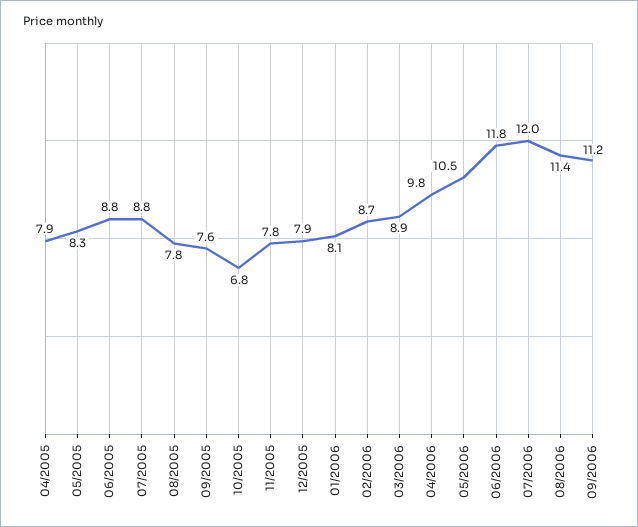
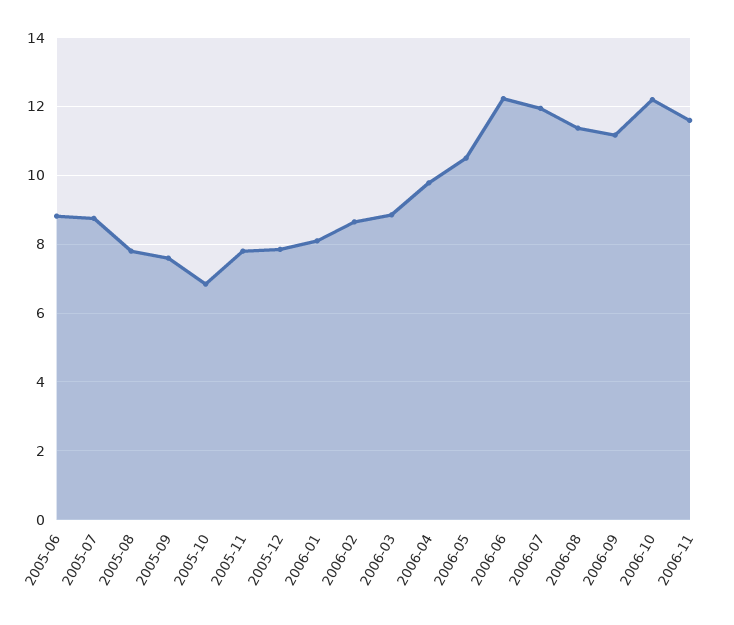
04/2005: 7.9 -> none
05/2005: 8.3 -> none
06/2006: 11.8 -> 12.2
2006-10: none -> 12.2
2006-11: none -> 11.6

